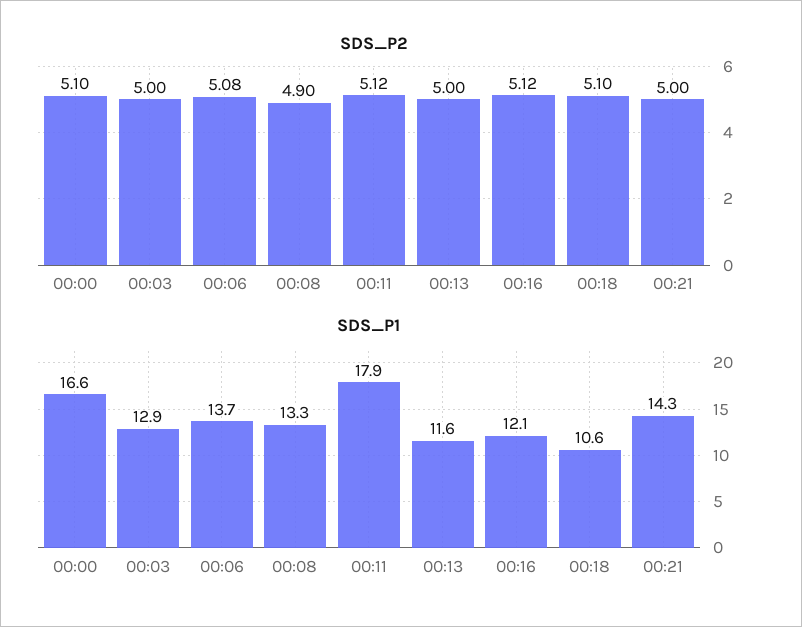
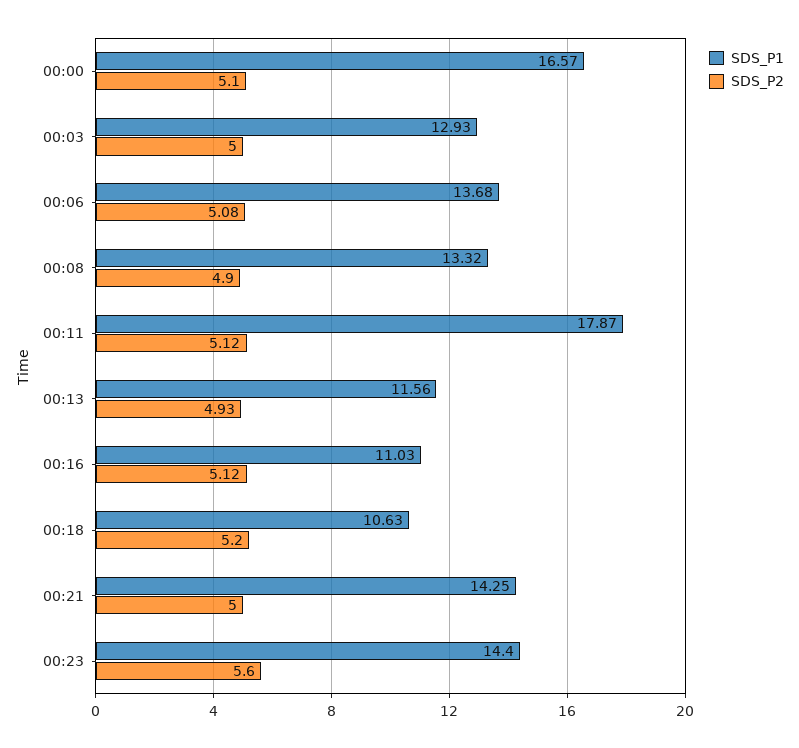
SDS_P2, 00:13: 5 -> 4.93
SDS_P2, 00:18: 5.1 -> 5.2
SDS_P1, 00:16: 12.1 -> 11.03
SDS_P1, 00:23: none -> 14.4
SDS_P2, 00:23: none -> 5.6

